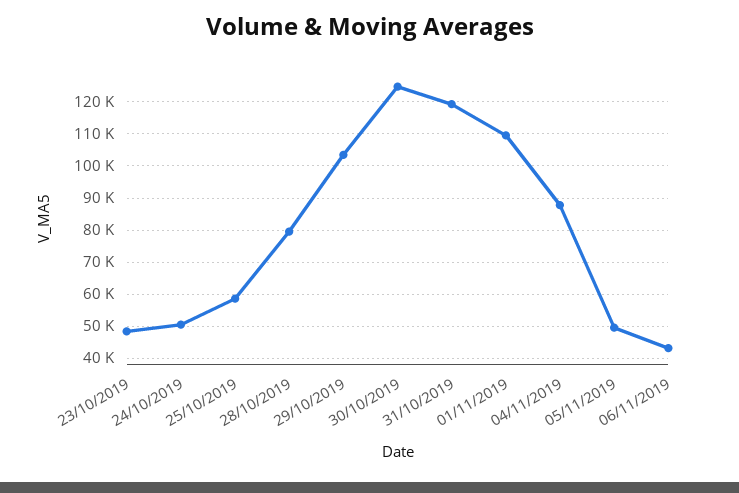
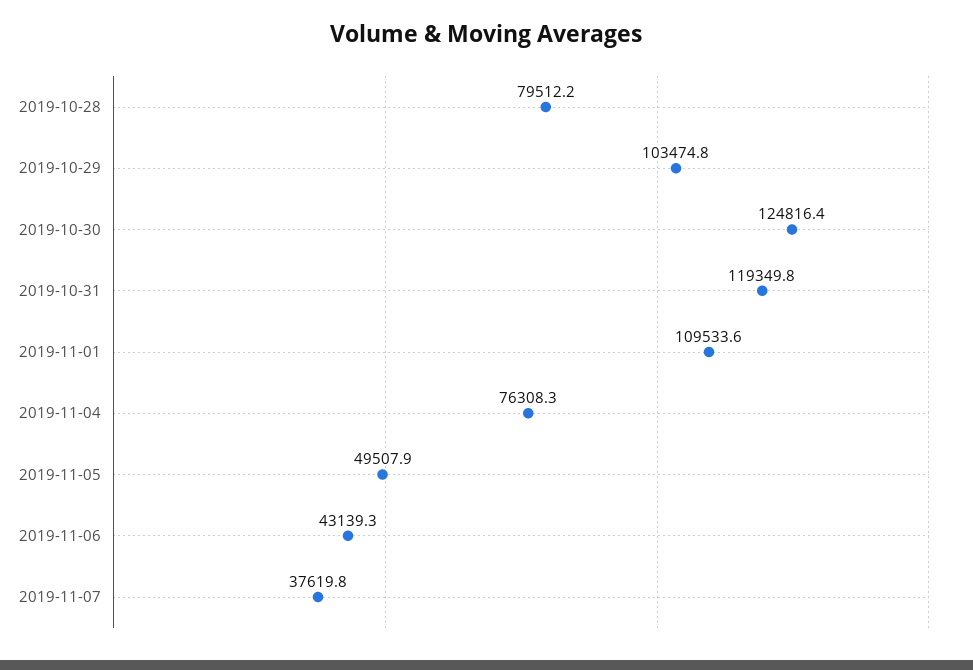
23/10/2019: 48000 -> none
24/10/2019: 50000 -> none
25/10/2019: 58000 -> none
04/11/2019: 88000 -> 76308.3
2019-11-07: none -> 37619.8

